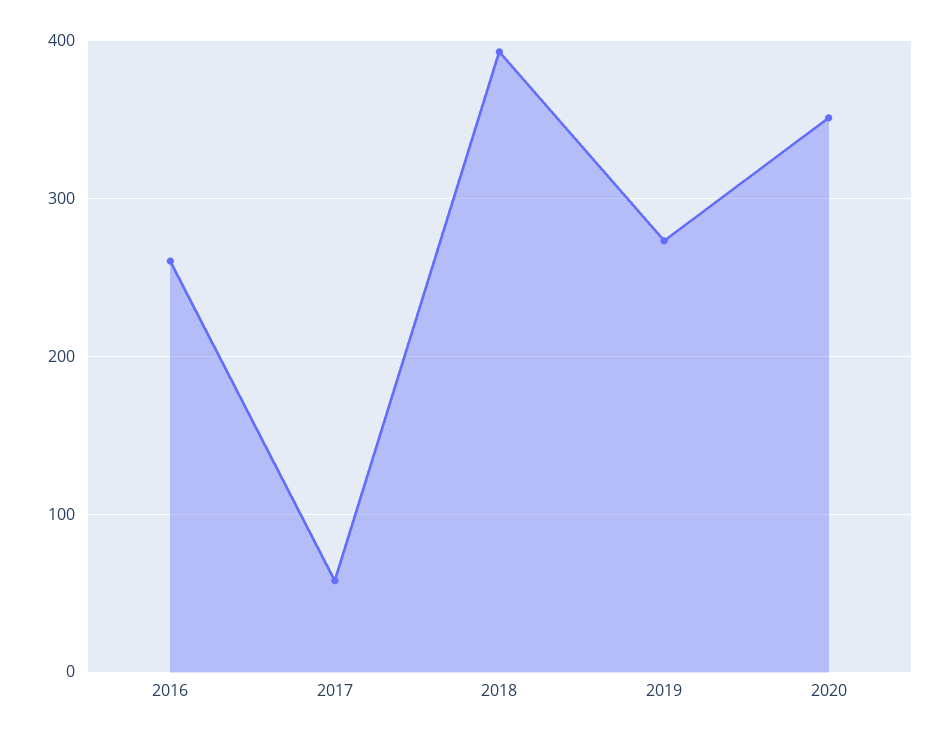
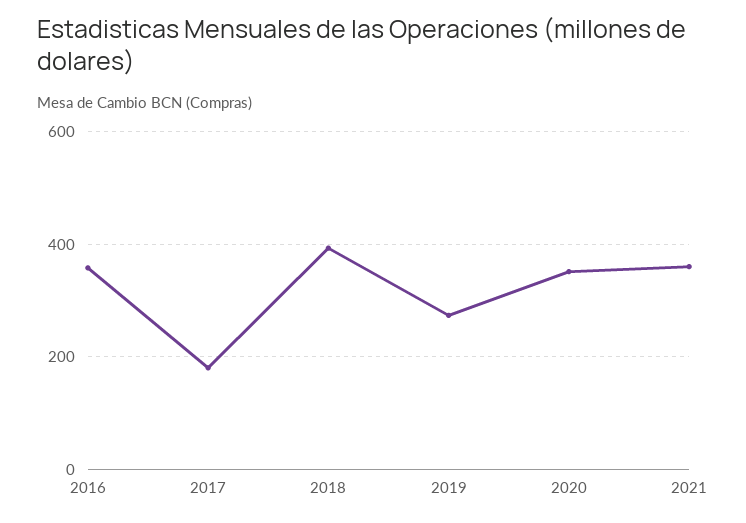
2016: 260 -> 360
2017: 60 -> 180
2021: none -> 360

